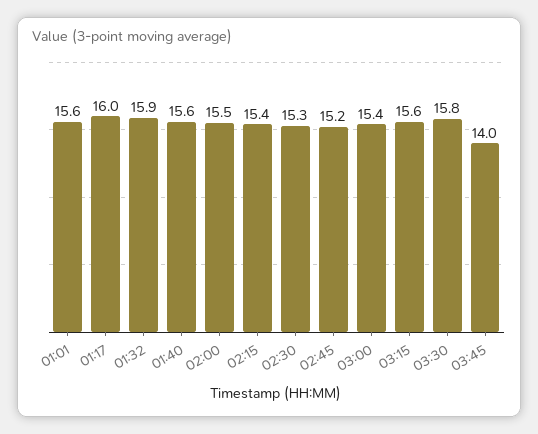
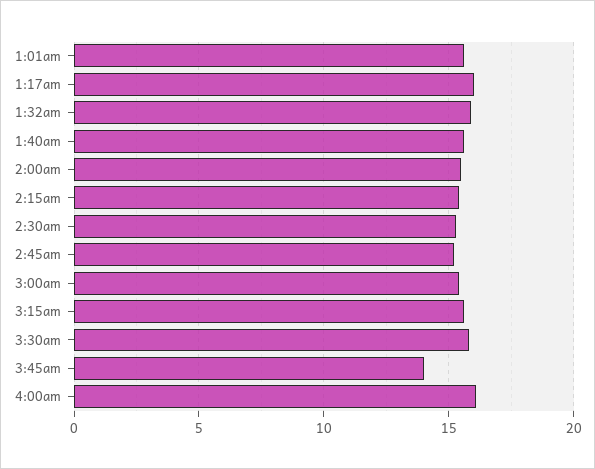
4:00am: none -> 16

